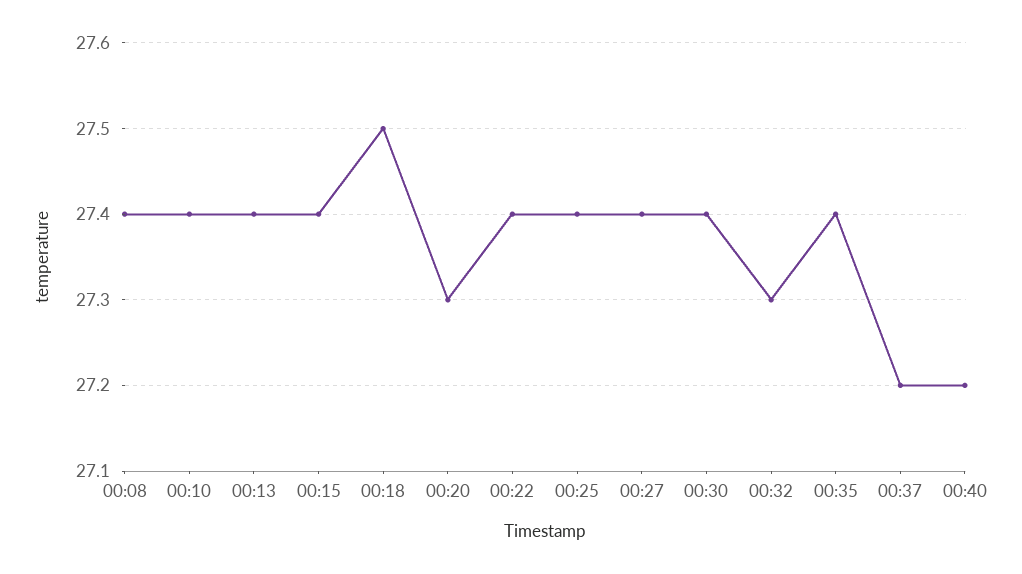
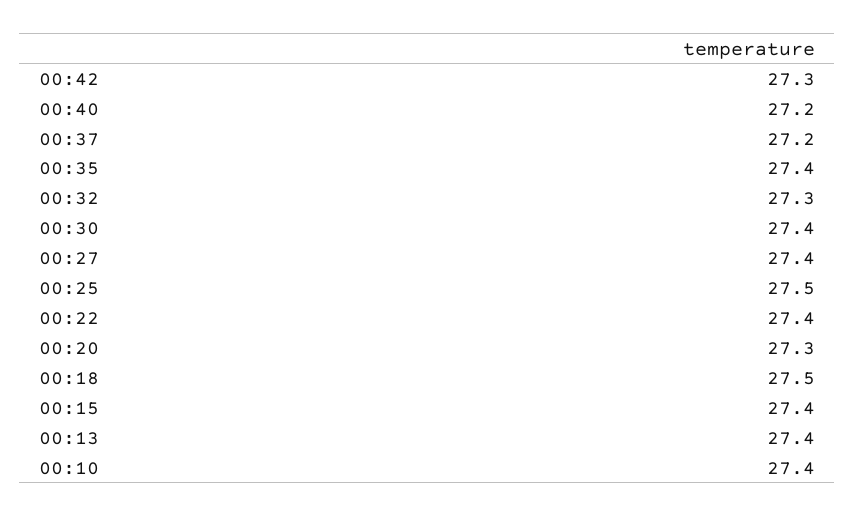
00:08: 27.4 -> none
00:25: 27.4 -> 27.5
00:42: none -> 27.3

